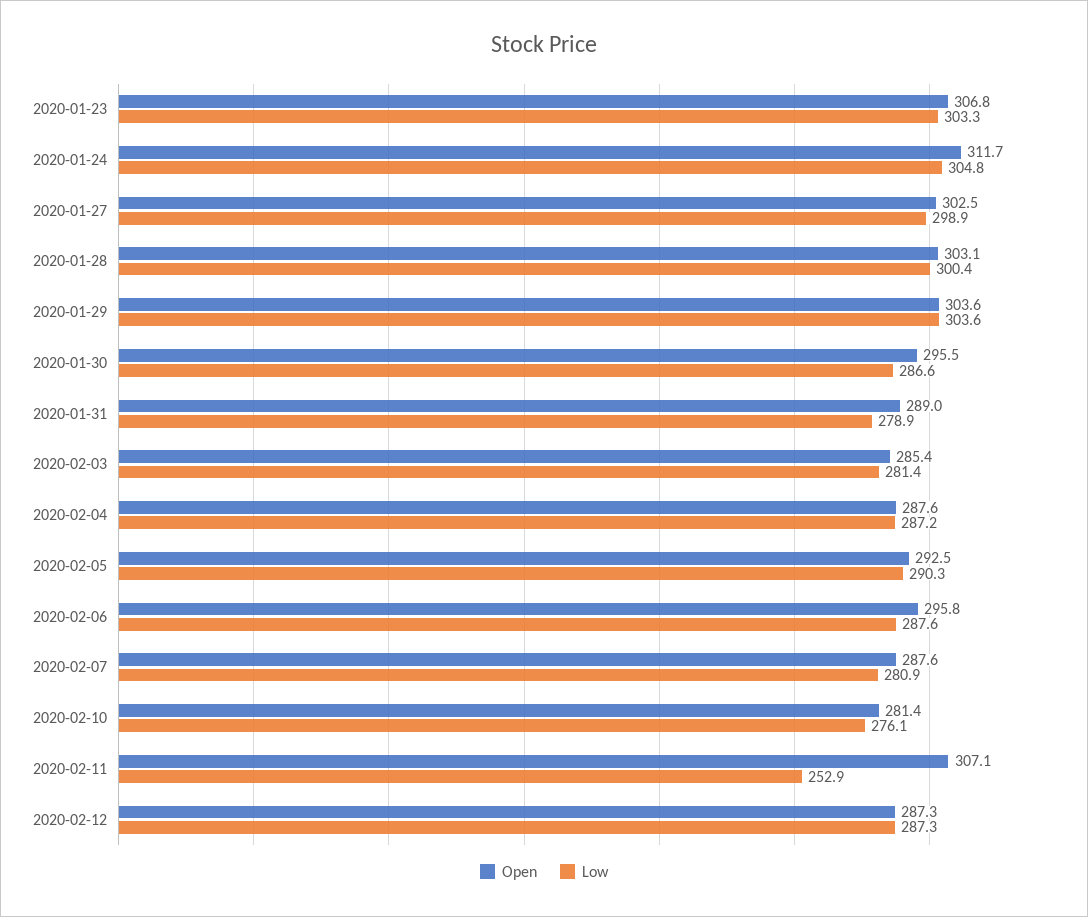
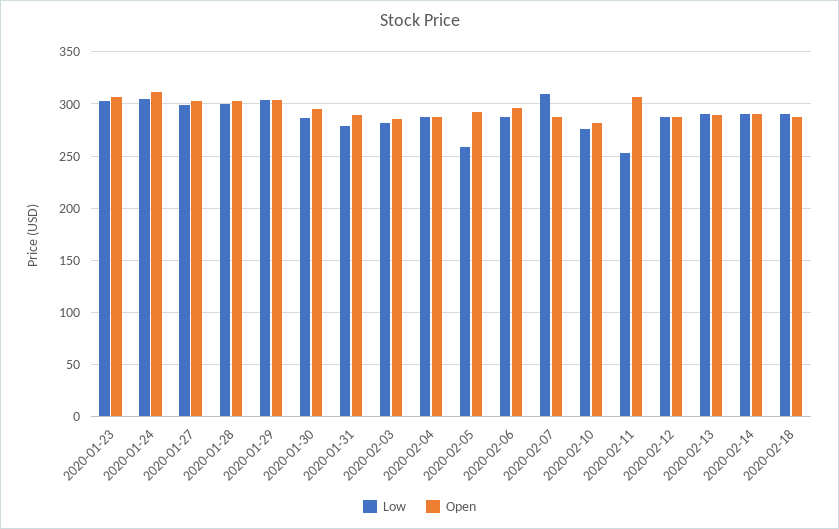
Low, 2020-02-05: 290.3 -> 260
Low, 2020-02-07: 280.9 -> 310
Low, 2020-02-13: none -> 290
Open, 2020-02-13: none -> 290
Low, 2020-02-14: none -> 290
Open, 2020-02-14: none -> 290
Low, 2020-02-18: none -> 290
Open, 2020-02-18: none -> 290

